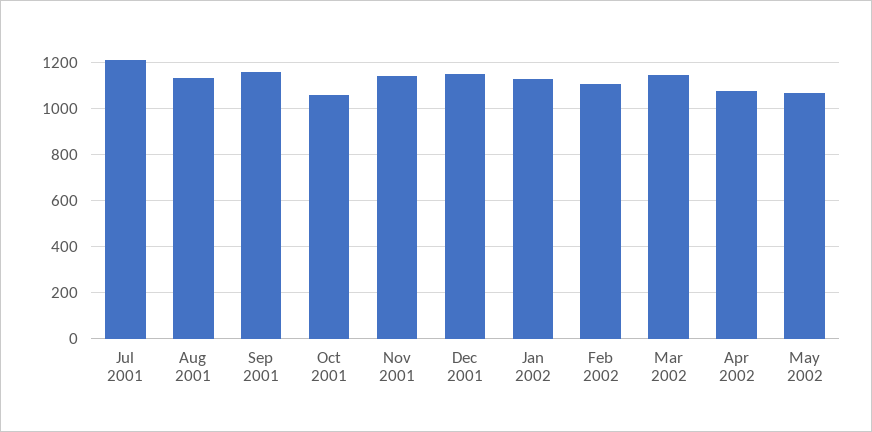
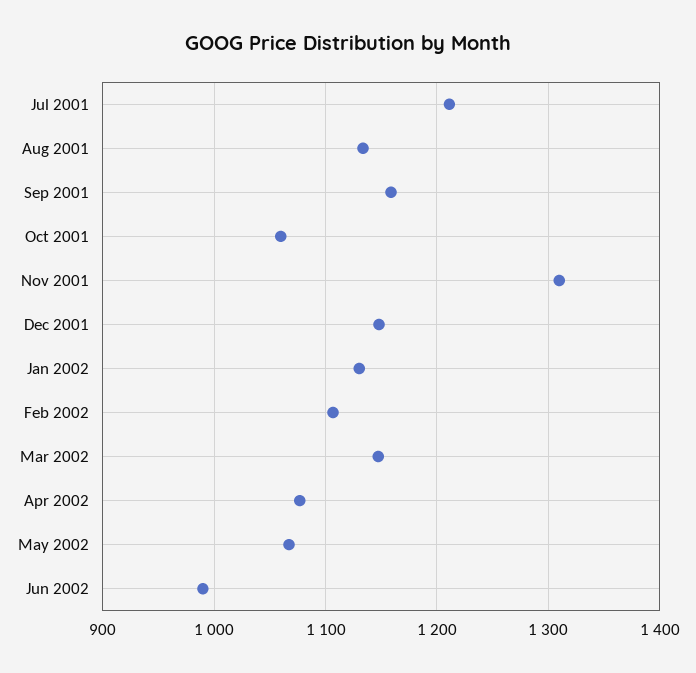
Nov 2001: 1150 -> 1310
Jun 2002: none -> 990

